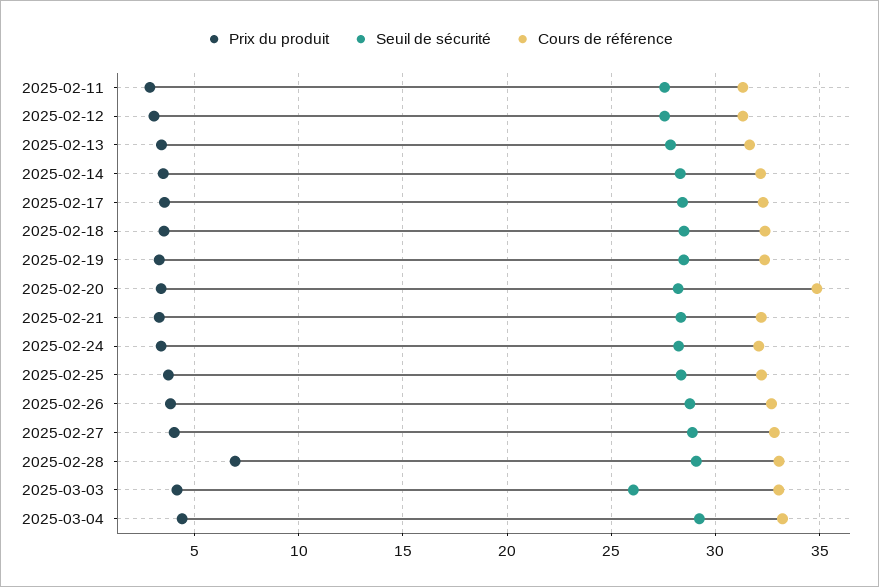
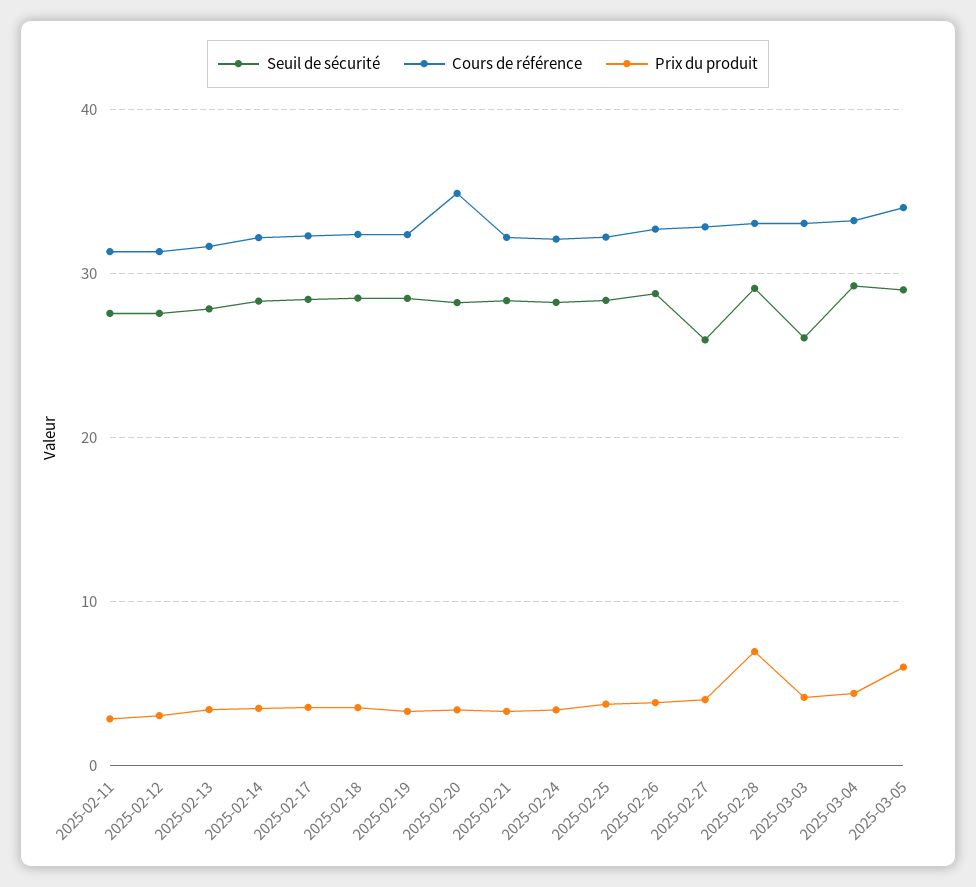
Seuil de sécurité, 2025-02-27: 29 -> 26
Seuil de sécurité, 2025-03-05: none -> 29
Cours de référence, 2025-03-05: none -> 34
Prix du produit, 2025-03-05: none -> 6

